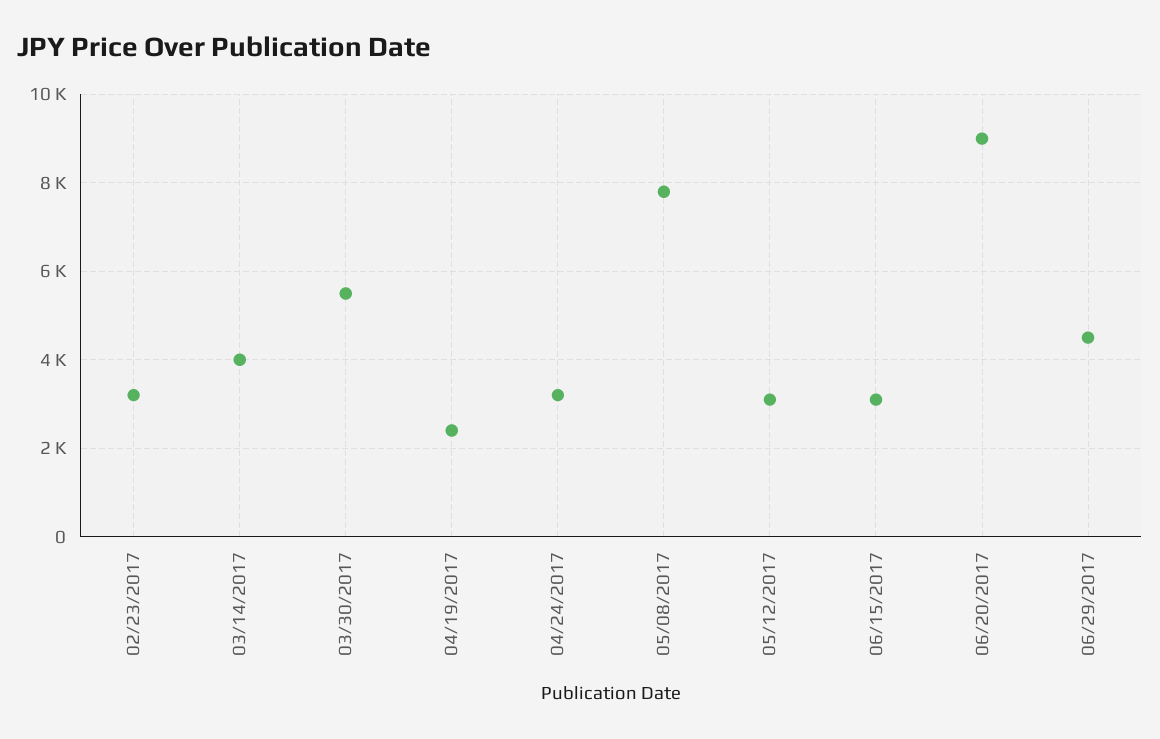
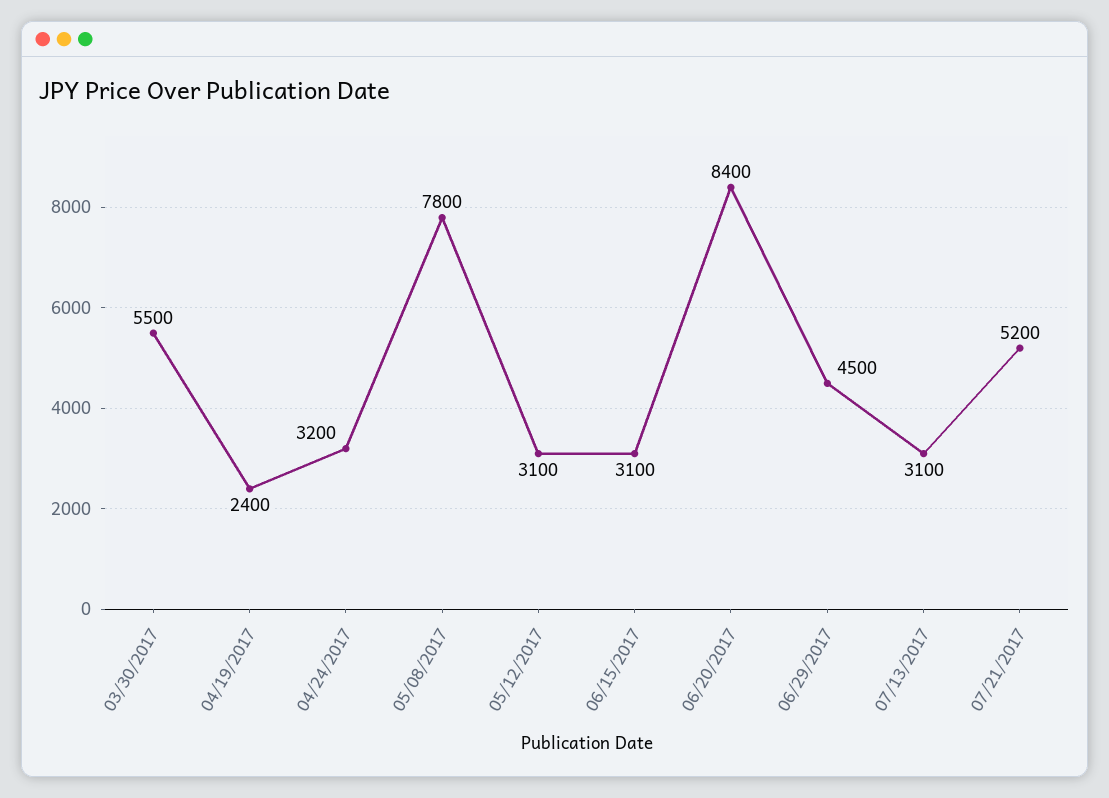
02/23/2017: 3200 -> none
03/14/2017: 4000 -> none
06/20/2017: 9000 -> 8400
07/13/2017: none -> 3100
07/21/2017: none -> 5200

